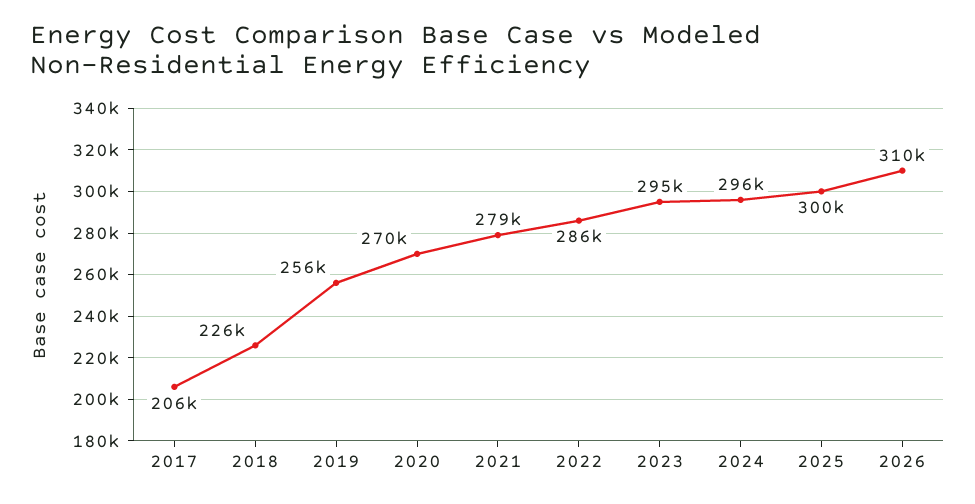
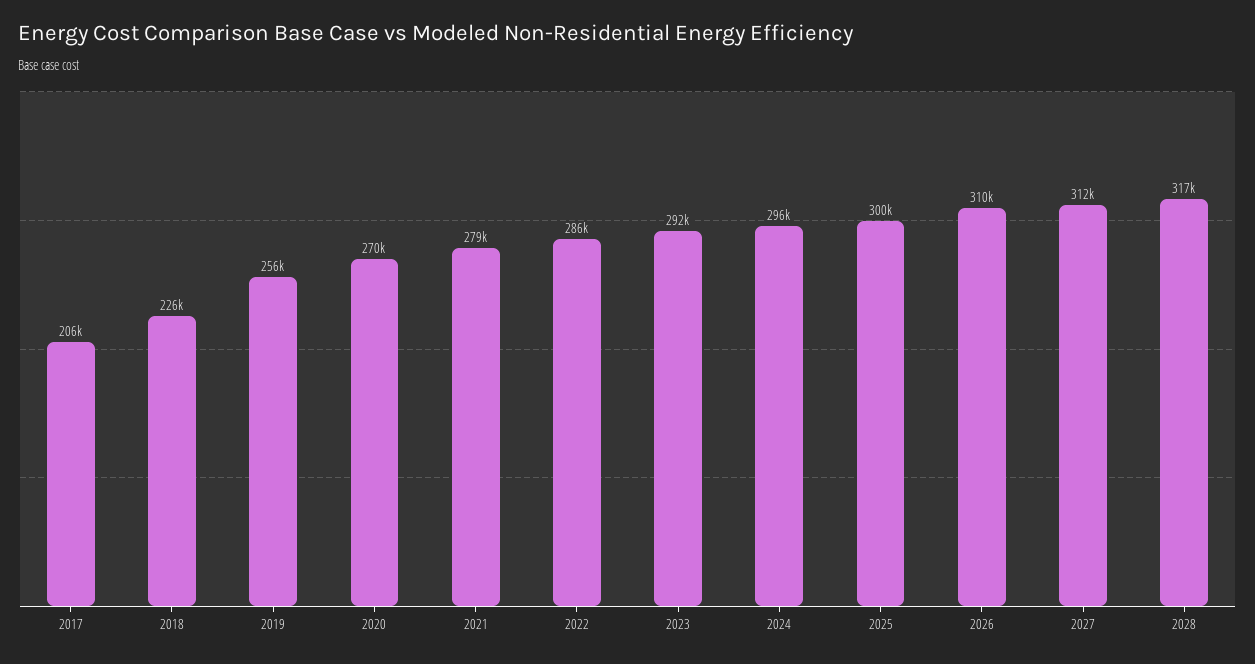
2023: 295000 -> 292000
2027: none -> 312000
2028: none -> 317000

